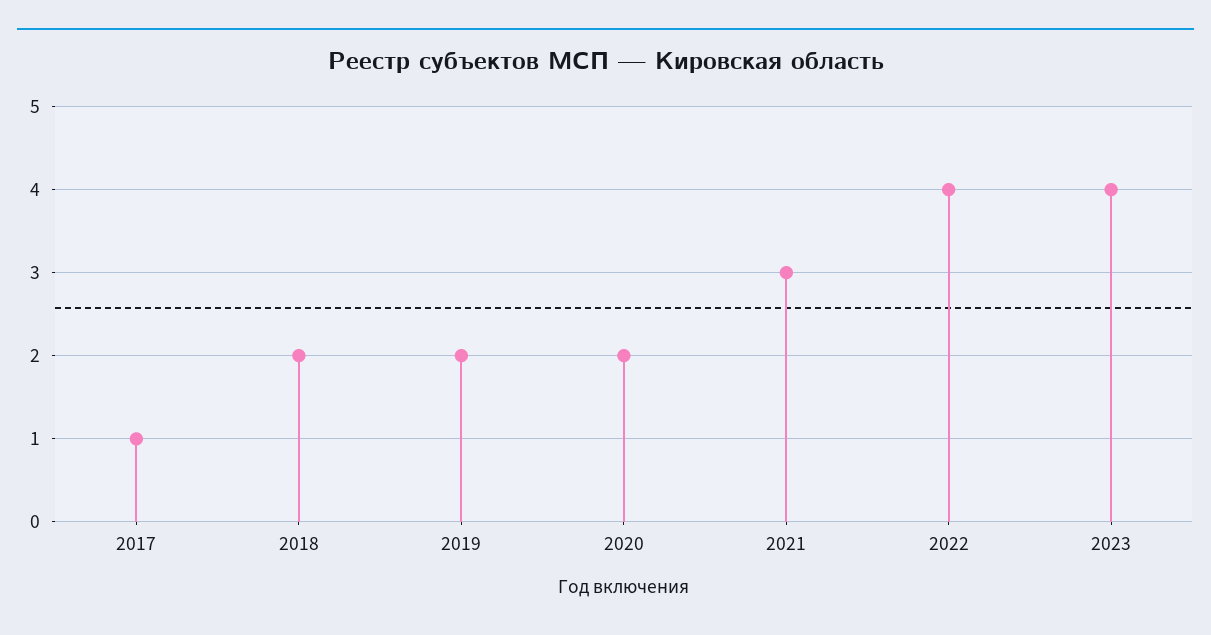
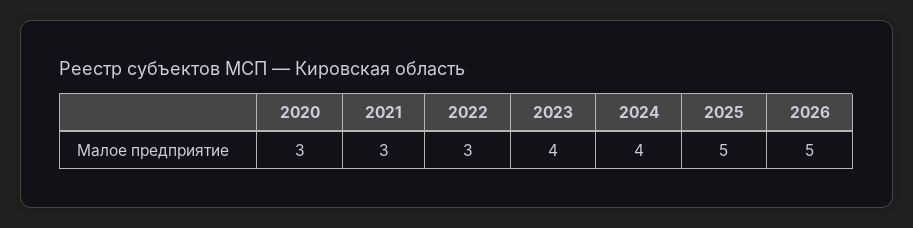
2017: 1 -> none
2018: 2 -> none
2019: 2 -> none
2020: 2 -> 3
2022: 4 -> 3
2024: none -> 4
2025: none -> 5
2026: none -> 5

